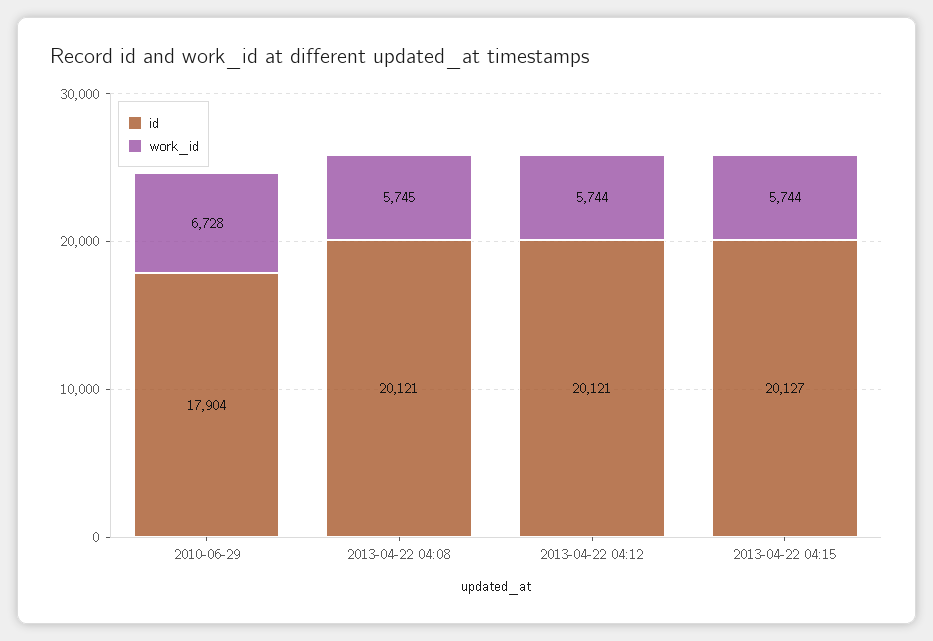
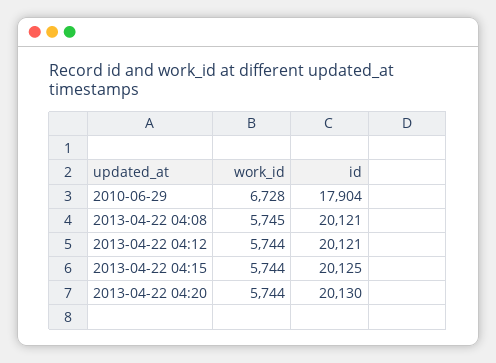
id, 2013-04-22 04:15: 20127 -> 20125
work_id, 2013-04-22 04:20: none -> 5744
id, 2013-04-22 04:20: none -> 20130

